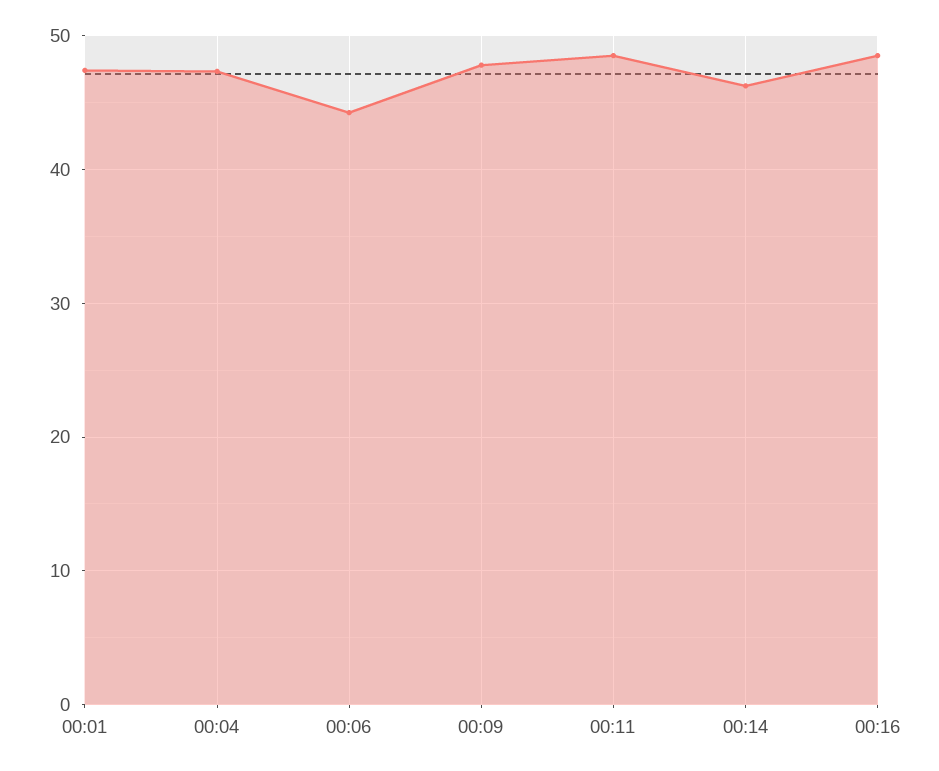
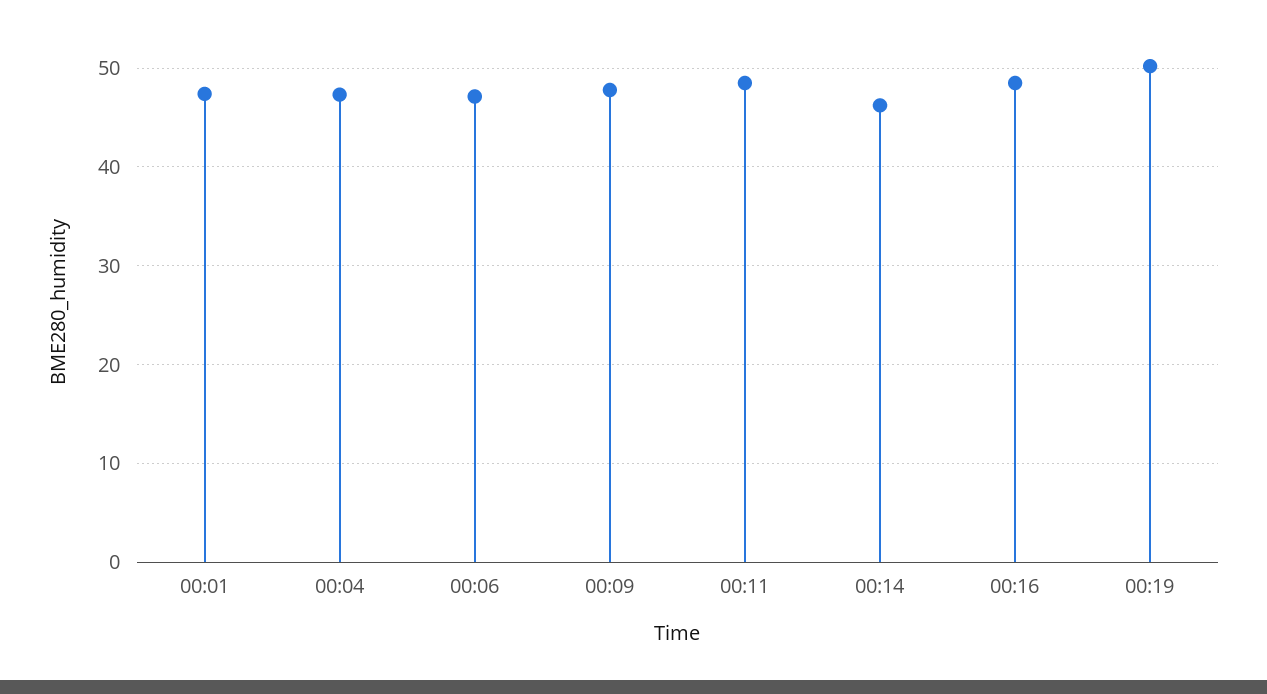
00:06: 44 -> 47
00:19: none -> 50

